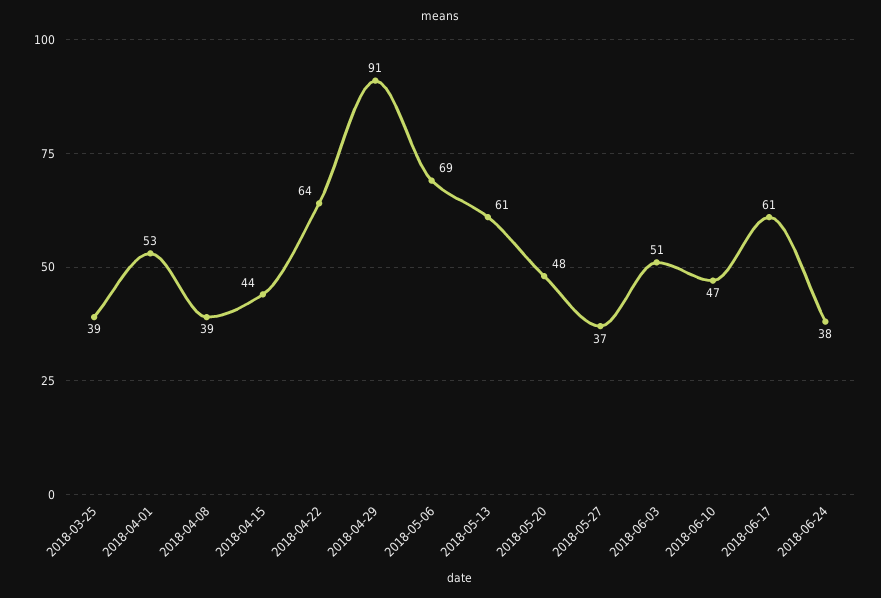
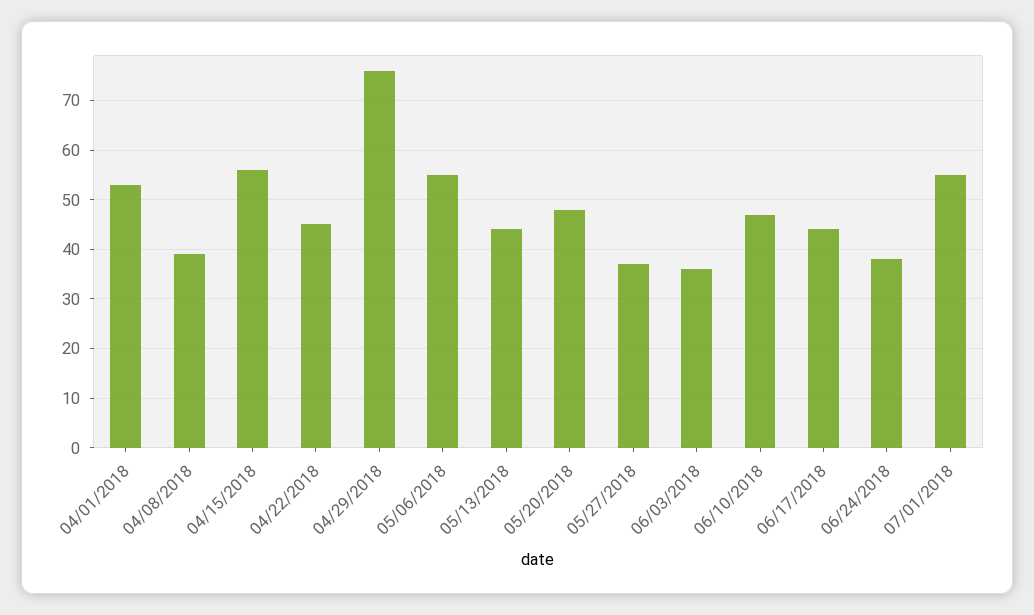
2018-03-25: 39 -> none
2018-04-15: 44 -> 55
2018-04-22: 64 -> 45
2018-04-29: 91 -> 75
2018-05-06: 69 -> 55
2018-05-13: 61 -> 45
2018-06-03: 51 -> 35
2018-06-17: 61 -> 45
07/01/2018: none -> 55

